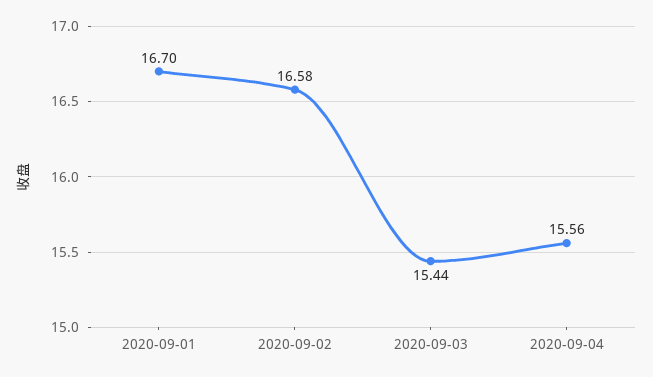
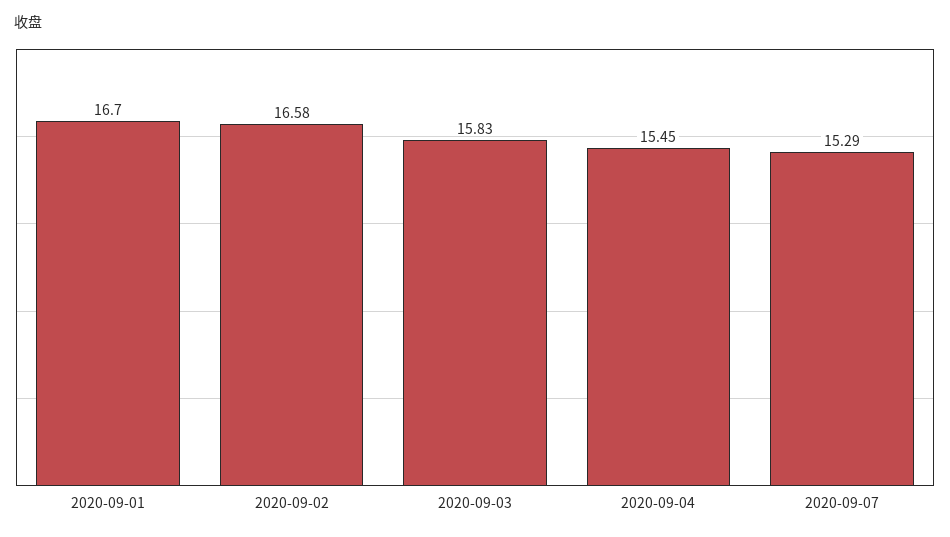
2020-09-03: 15.44 -> 15.83
2020-09-04: 15.56 -> 15.45
2020-09-07: none -> 15.29

